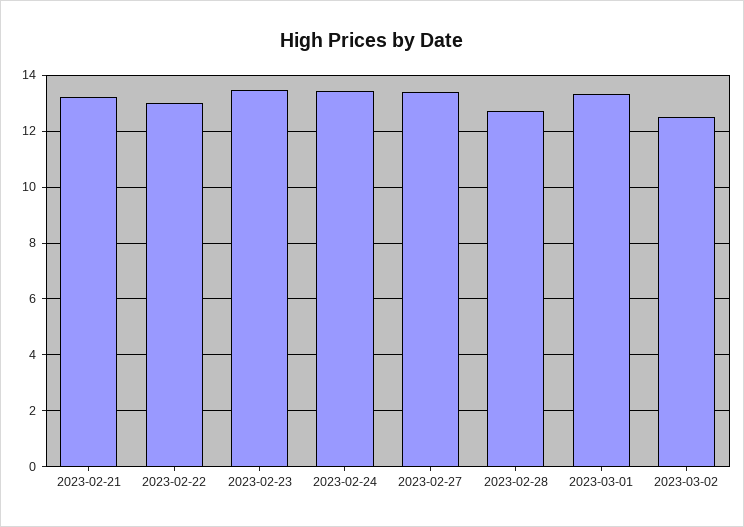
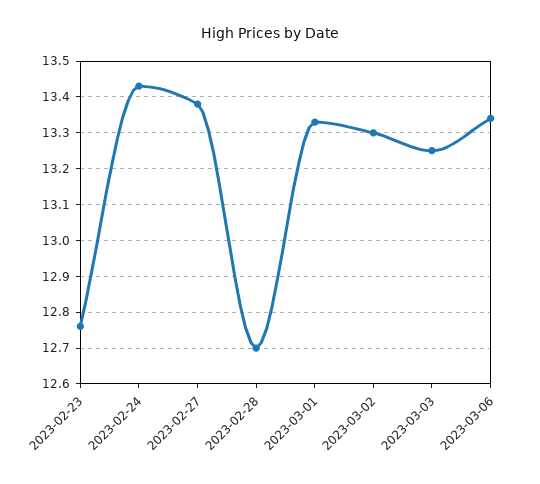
2023-02-21: 13.25 -> none
2023-02-22: 13 -> none
2023-02-23: 13.5 -> 12.75
2023-03-02: 12.5 -> 13.3
2023-03-03: none -> 13.25
2023-03-06: none -> 13.35

